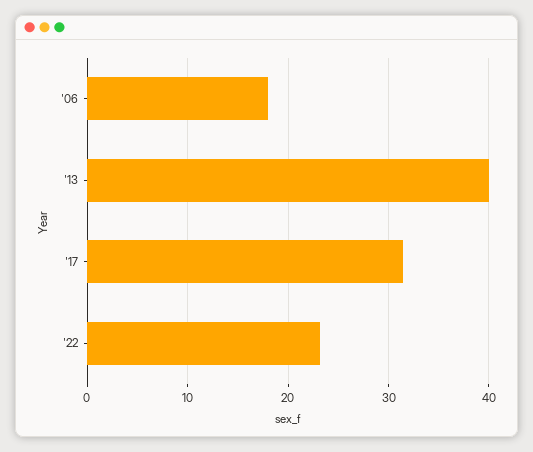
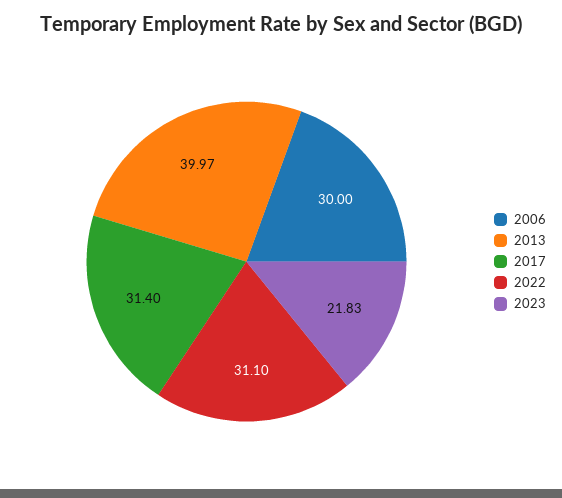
'06: 18 -> 30
'22: 23 -> 31.1
2023: none -> 21.83

